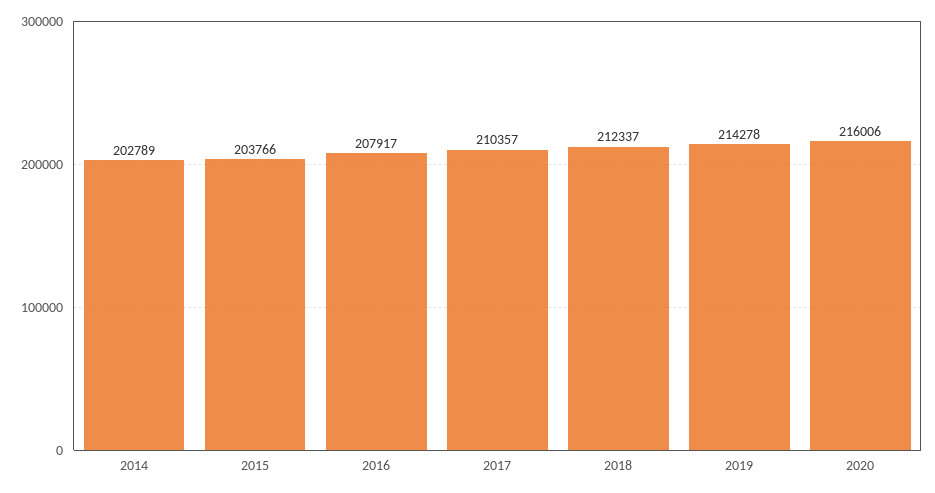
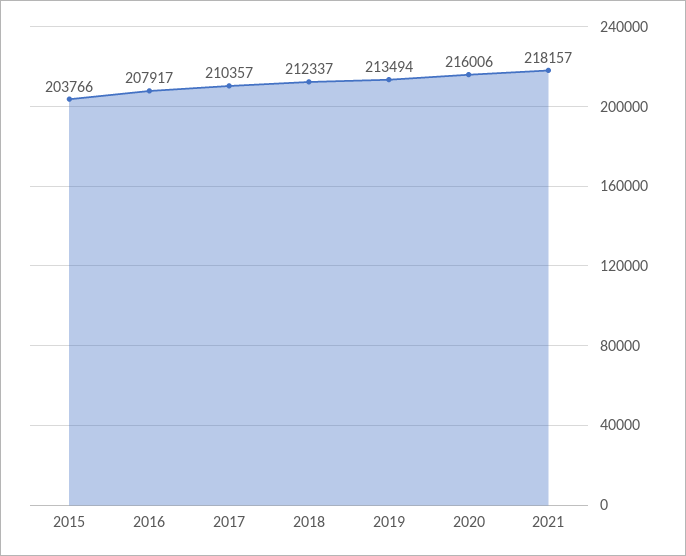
2014: 202789 -> none
2019: 214278 -> 213494
2021: none -> 218157

